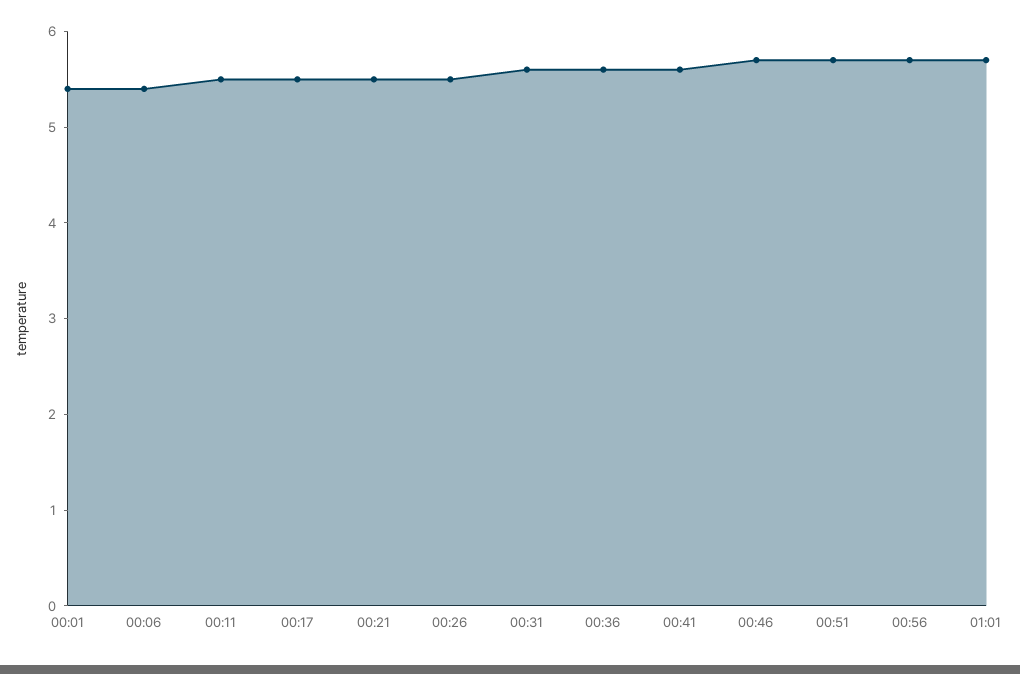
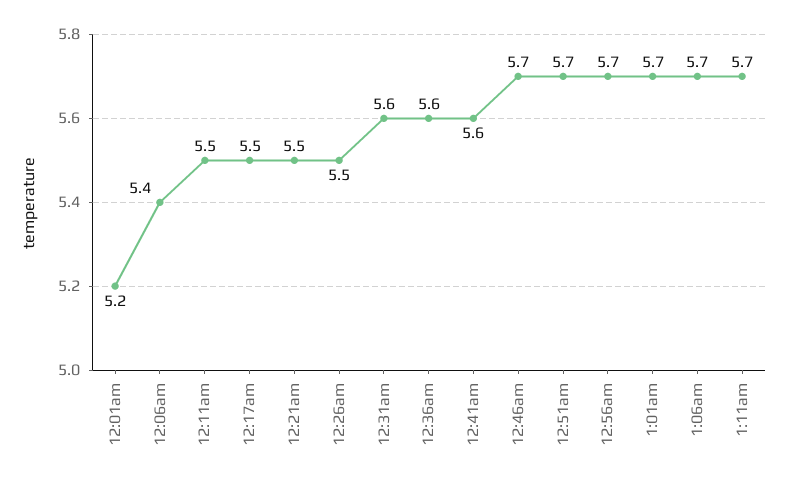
00:01: 5.4 -> 5.2
1:06am: none -> 5.7
1:11am: none -> 5.7

